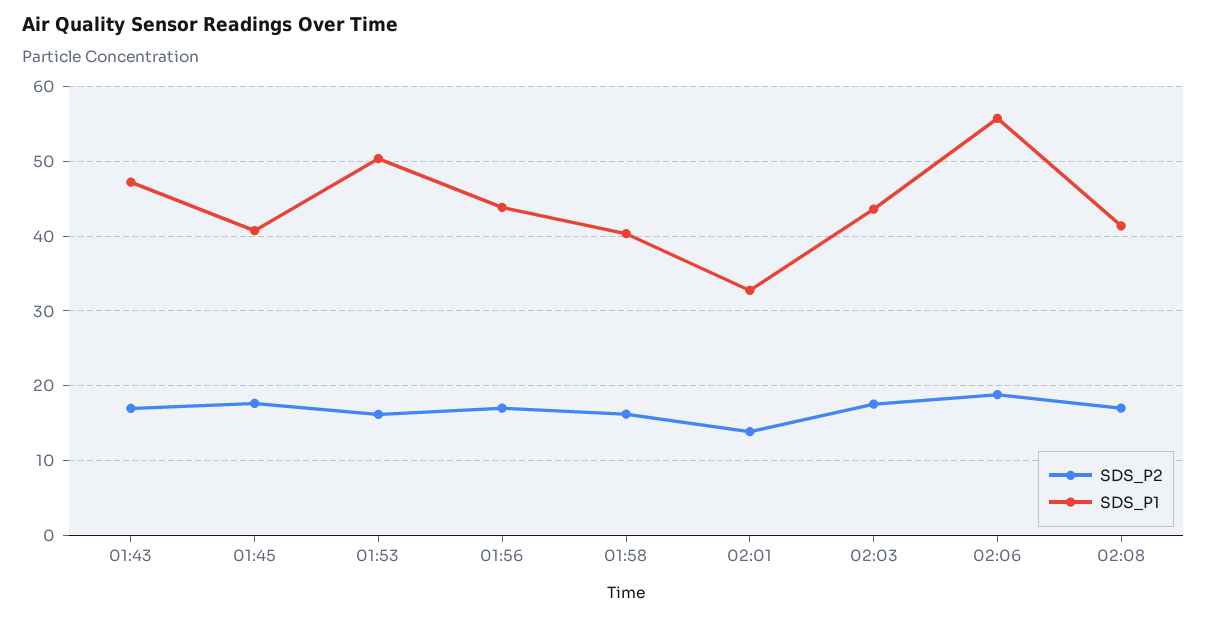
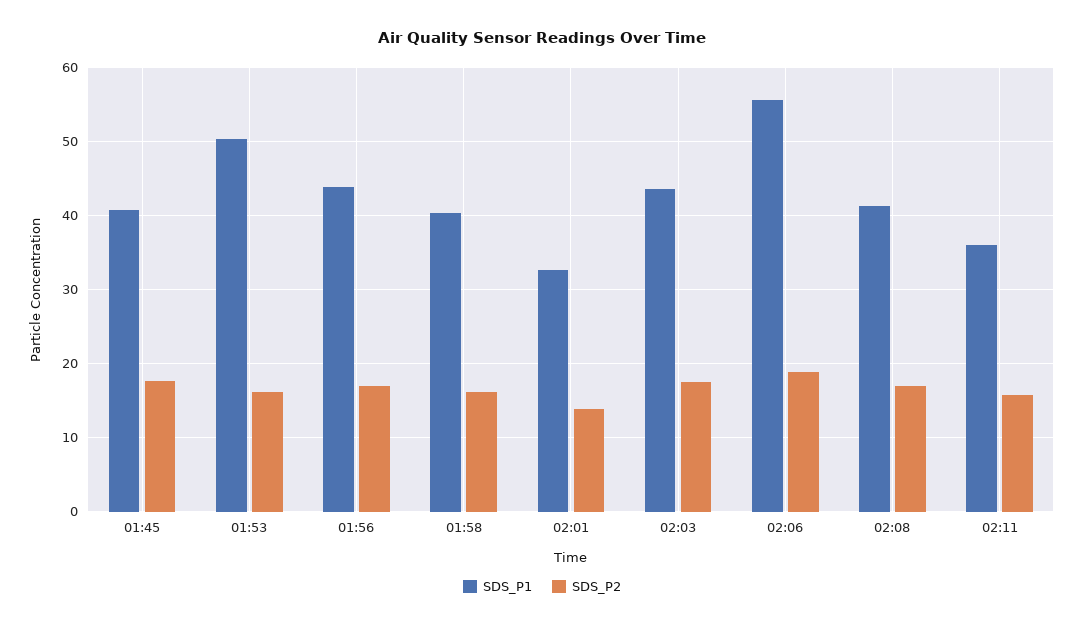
SDS_P2, 01:43: 17 -> none
SDS_P1, 01:43: 47 -> none
SDS_P1, 02:11: none -> 36
SDS_P2, 02:11: none -> 16

